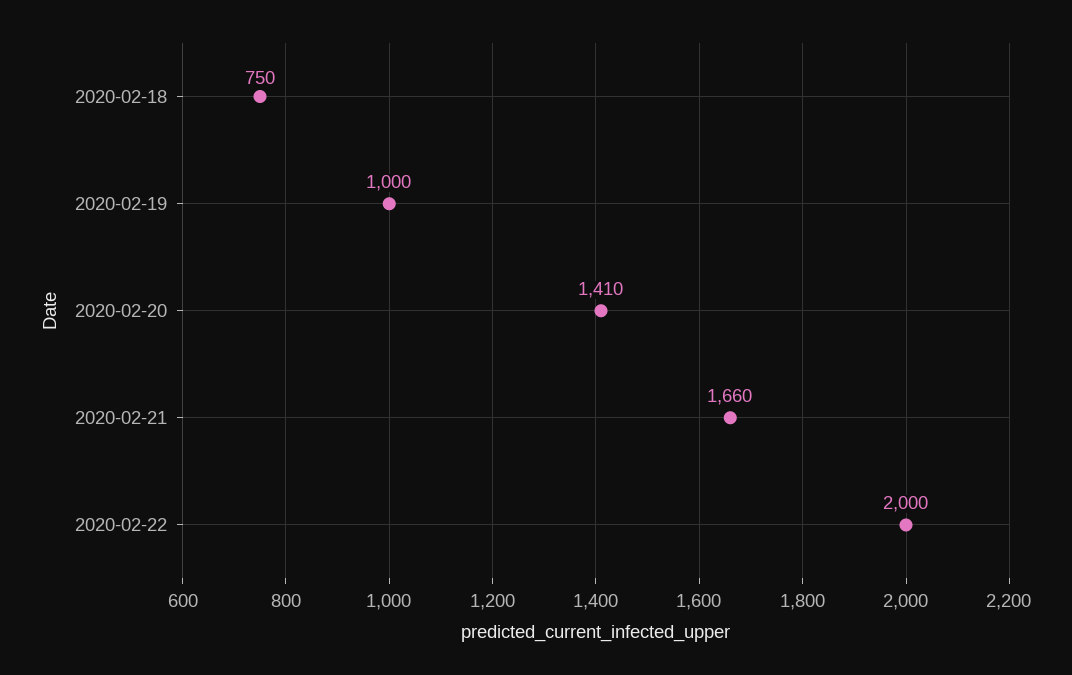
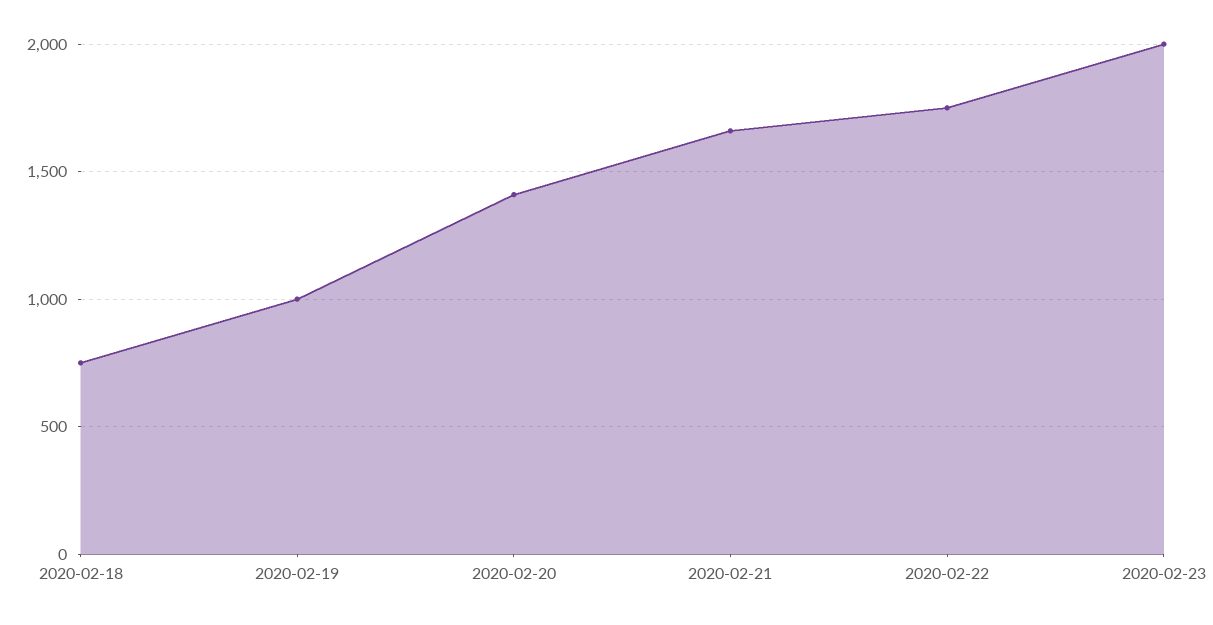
2020-02-22: 2000 -> 1750
2020-02-23: none -> 2000

